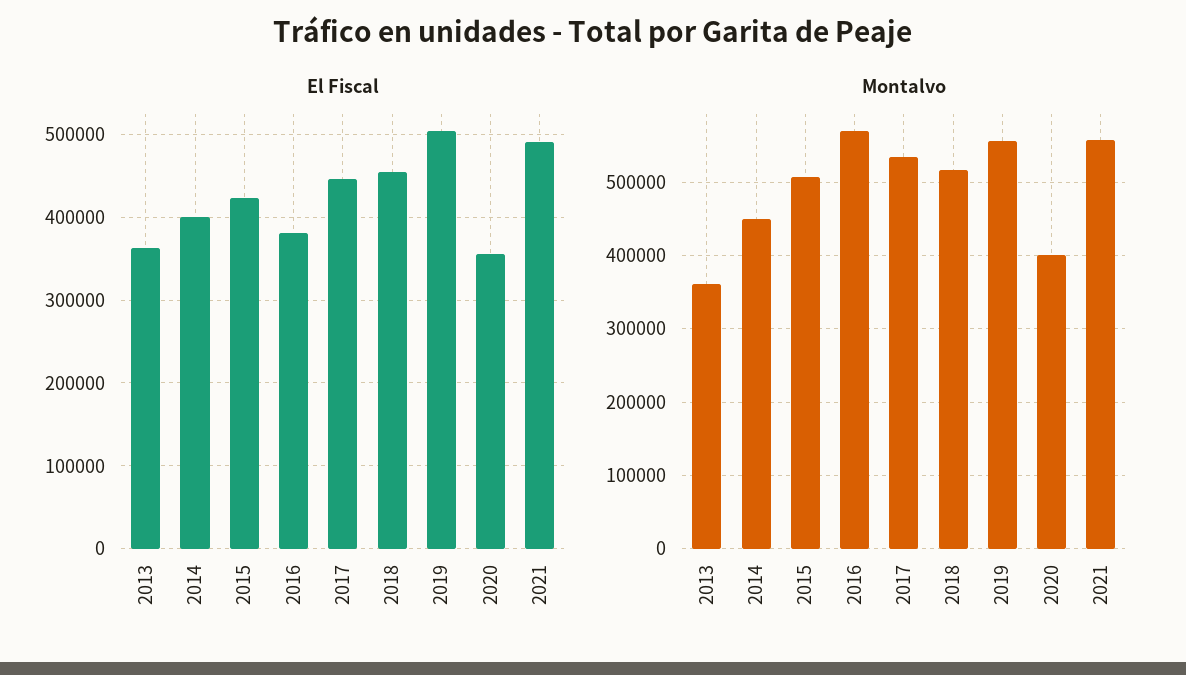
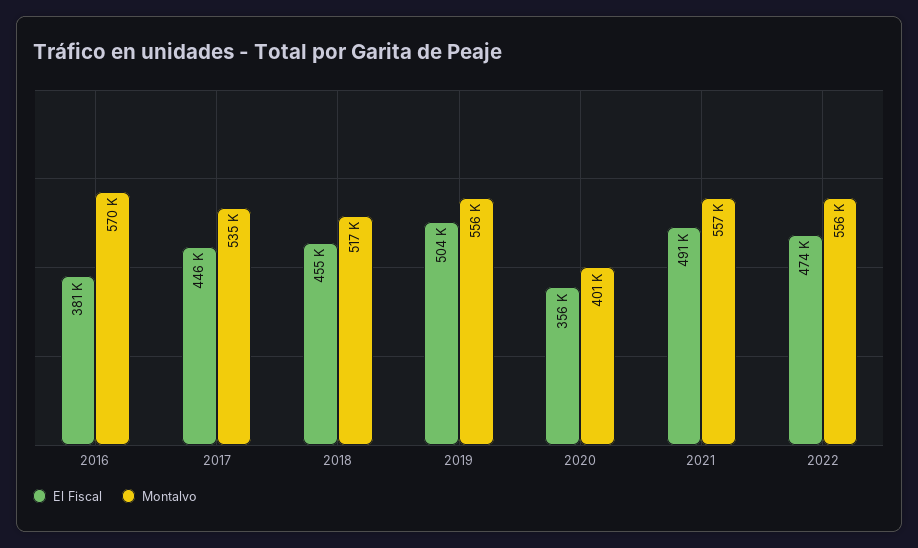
El Fiscal, 2013: 360000 -> none
El Fiscal, 2014: 400000 -> none
El Fiscal, 2015: 420000 -> none
Montalvo, 2013: 360000 -> none
Montalvo, 2014: 450000 -> none
Montalvo, 2015: 510000 -> none
El Fiscal, 2022: none -> 474000
Montalvo, 2022: none -> 556000

